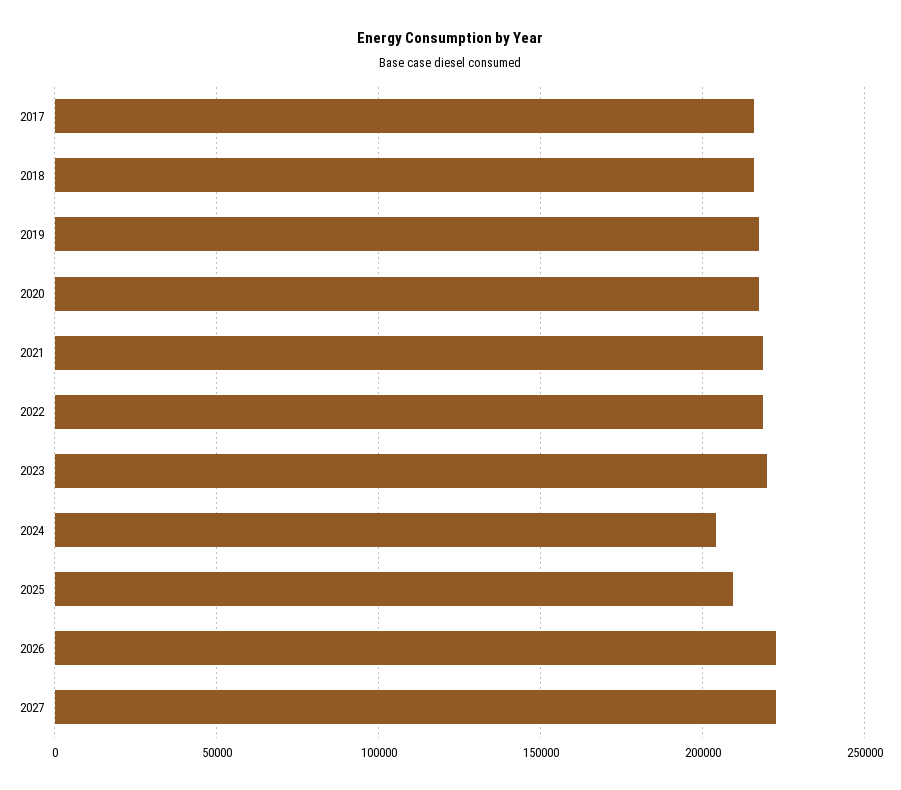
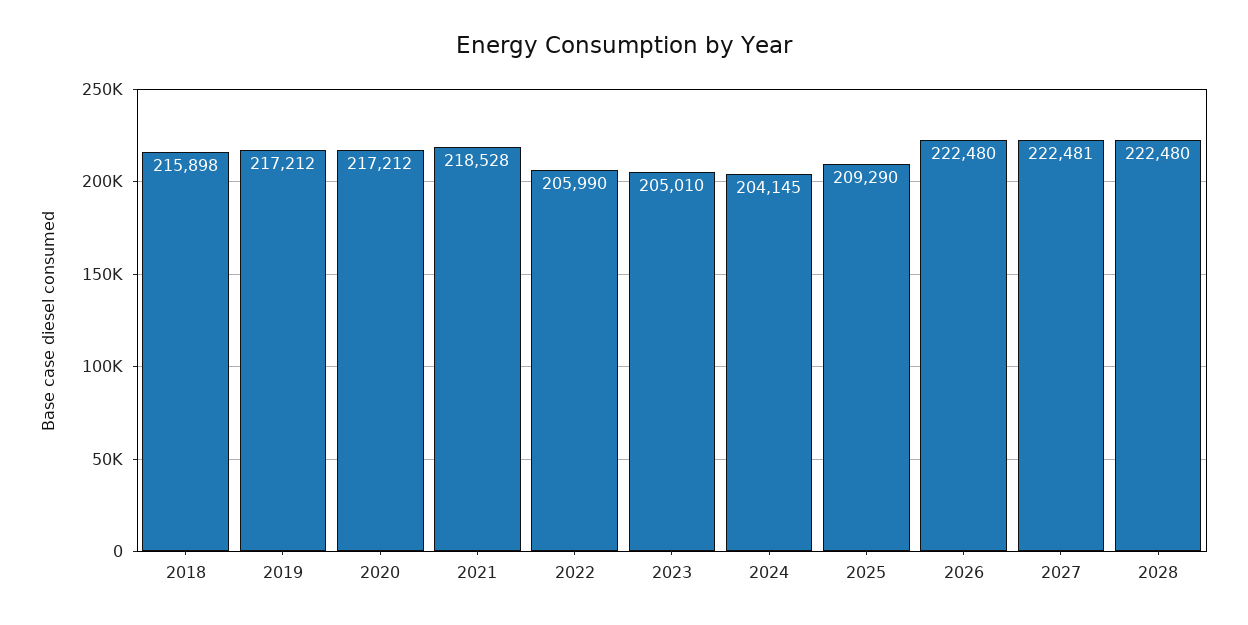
2017: 215000 -> none
2022: 220000 -> 205990
2023: 220000 -> 205010
2028: none -> 222480

